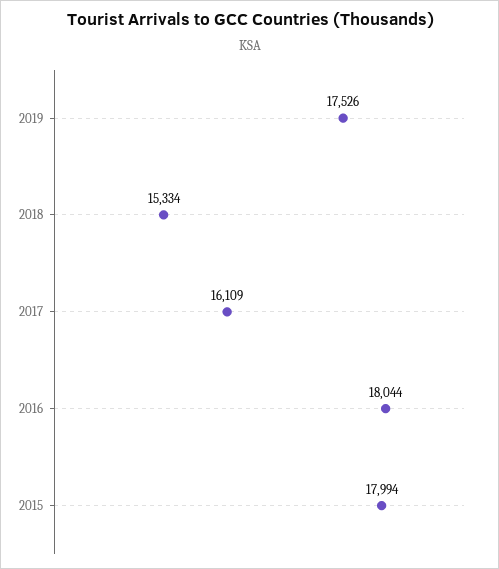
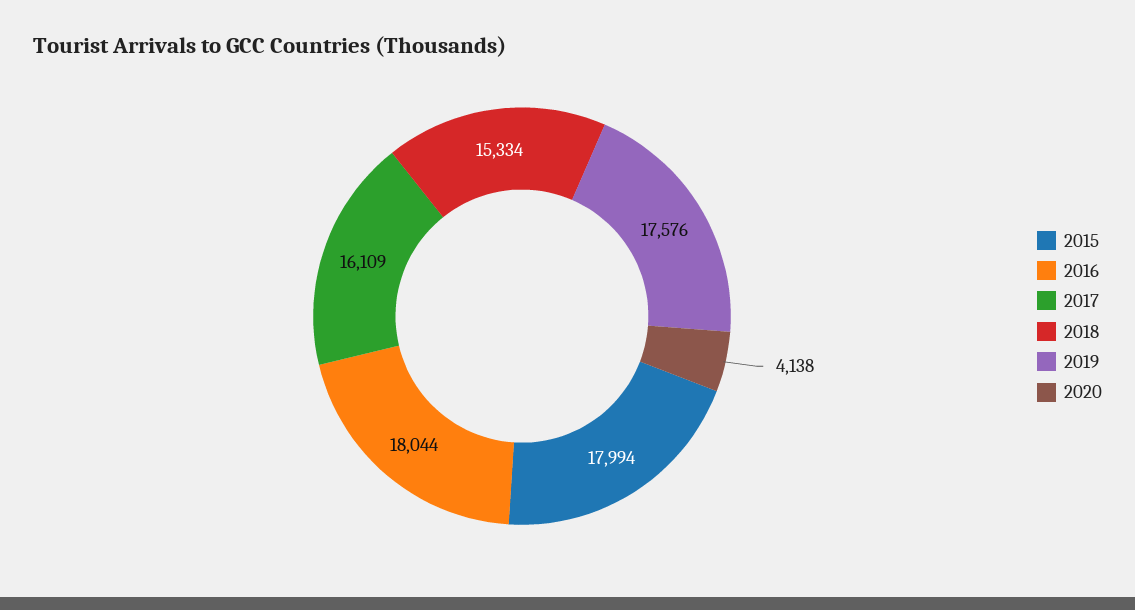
2019: 17526 -> 17576
2020: none -> 4138

